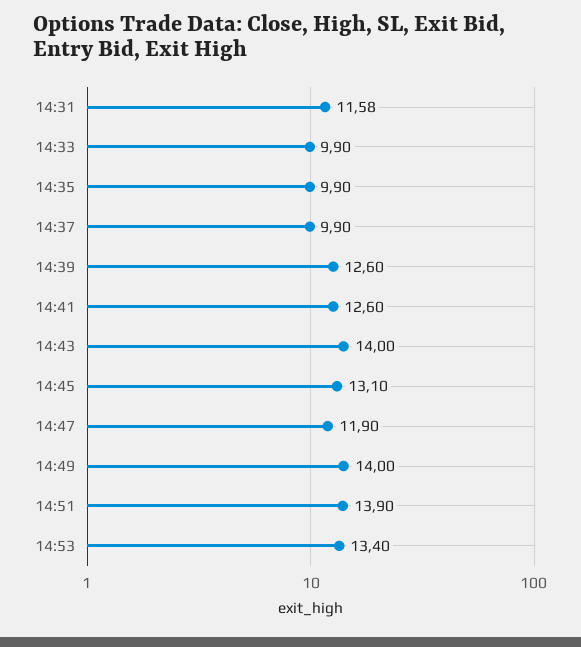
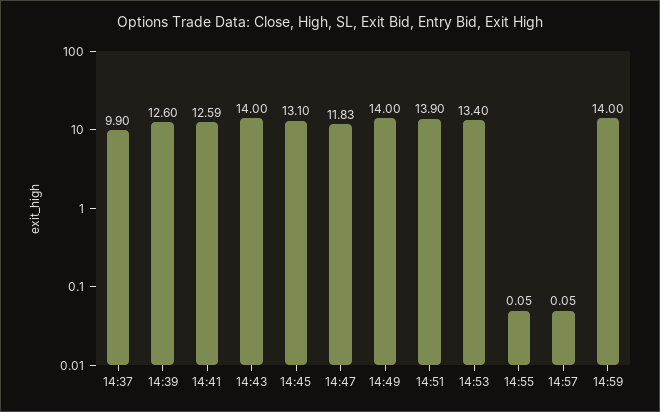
14:31: 11.58 -> none
14:33: 9.9 -> none
14:35: 9.9 -> none
14:41: 12.6 -> 12.59
14:47: 11.9 -> 11.83
14:55: none -> 0.05
14:57: none -> 0.05
14:59: none -> 14

